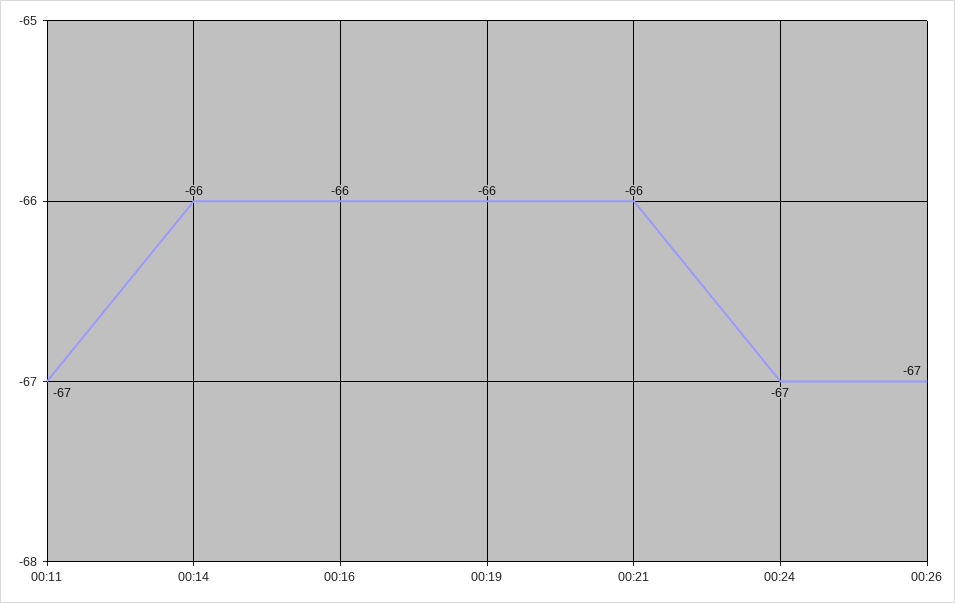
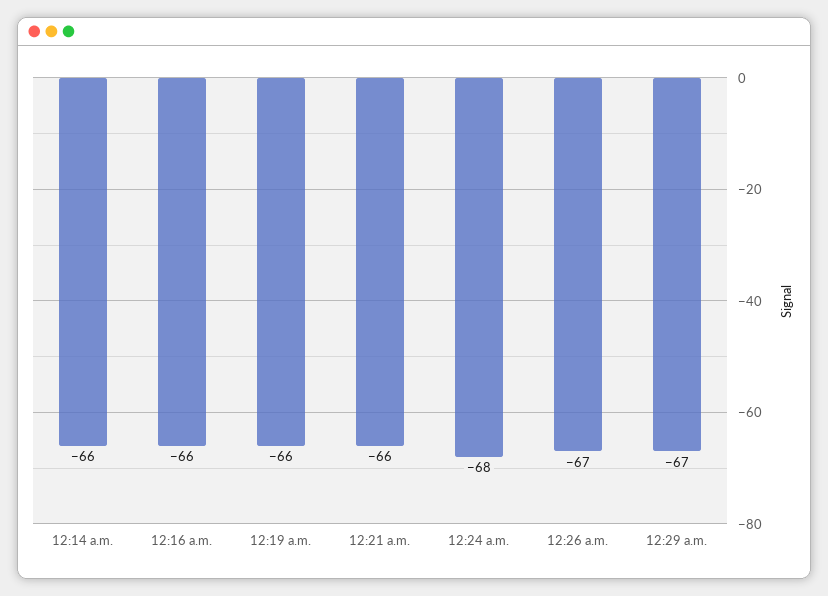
00:11: -67 -> none
00:24: -67 -> -68
12:29 a.m.: none -> -67

